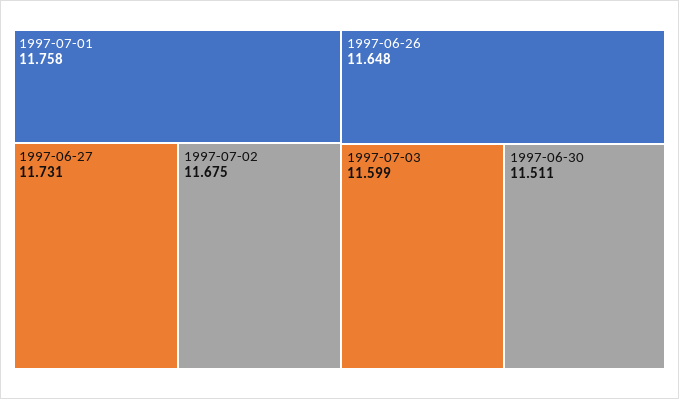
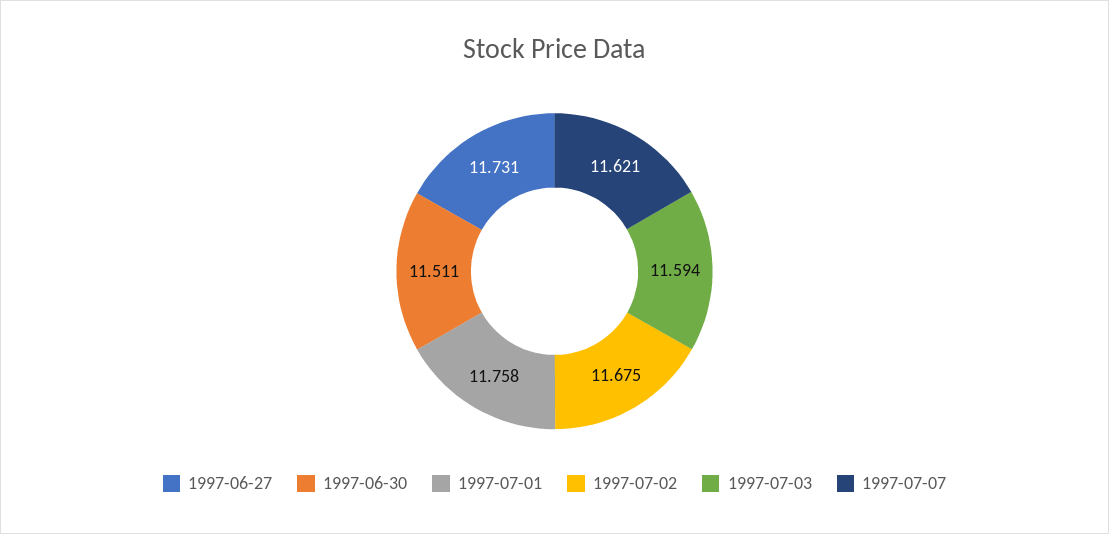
1997-06-26: 11.648 -> none
1997-07-03: 11.599 -> 11.594
1997-07-07: none -> 11.621

